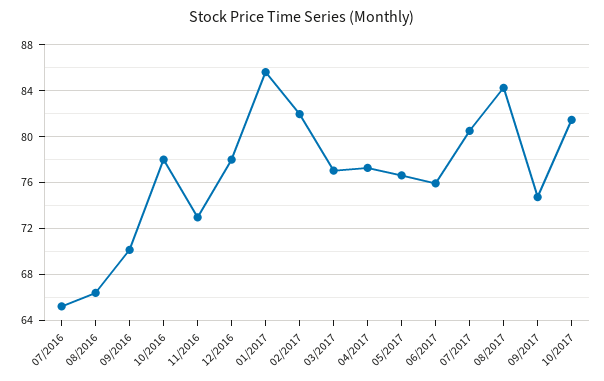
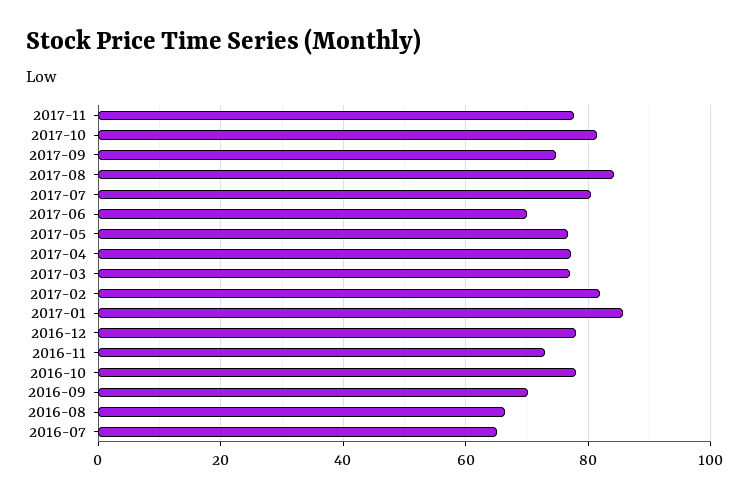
06/2017: 76 -> 70
2017-11: none -> 78

